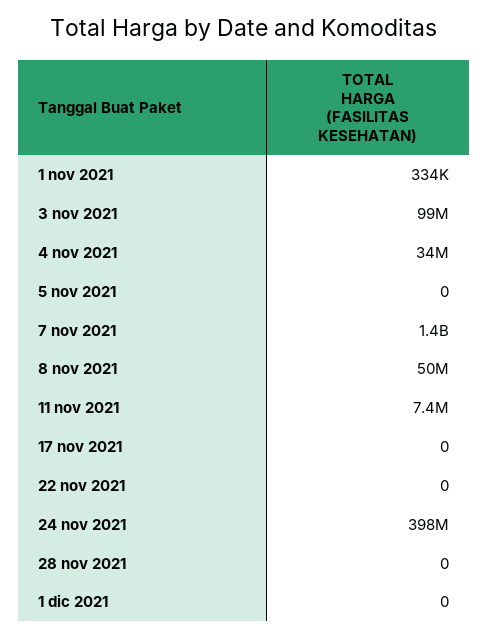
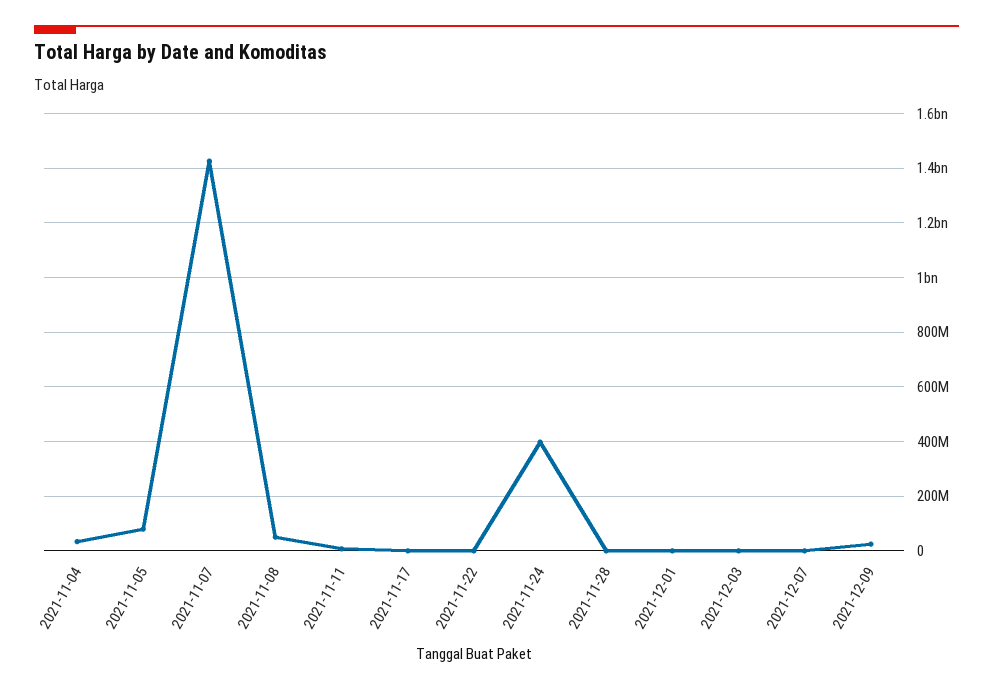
1 nov 2021: 334000 -> none
3 nov 2021: 99000000 -> none
5 nov 2021: 0 -> 75000000
2021-12-03: none -> 0
2021-12-07: none -> 0
2021-12-09: none -> 25000000

